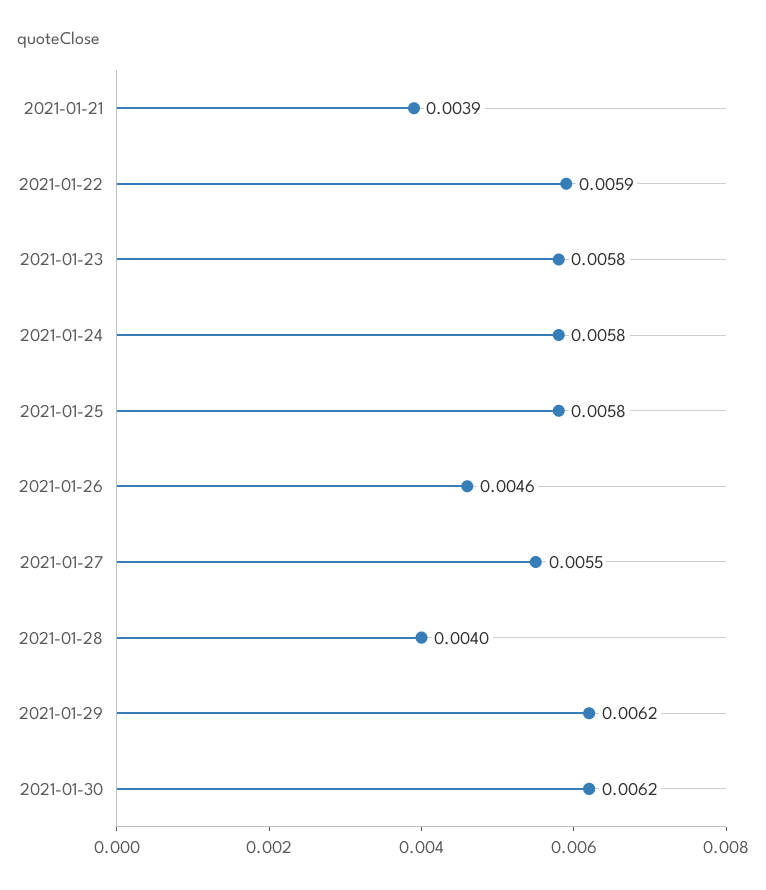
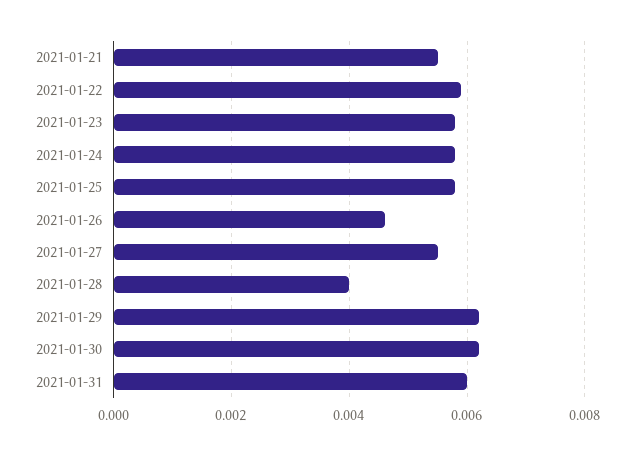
2021-01-21: 0.0039 -> 0.0055
2021-01-31: none -> 0.006

